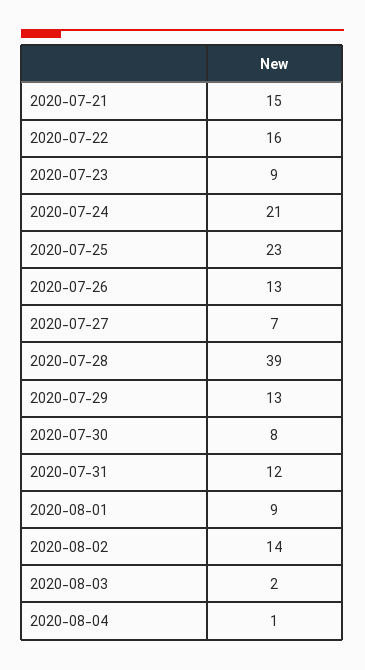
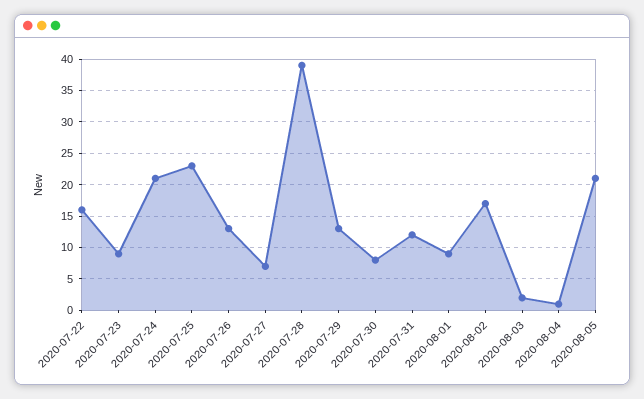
2020-07-21: 15 -> none
2020-08-02: 14 -> 17
2020-08-05: none -> 21

